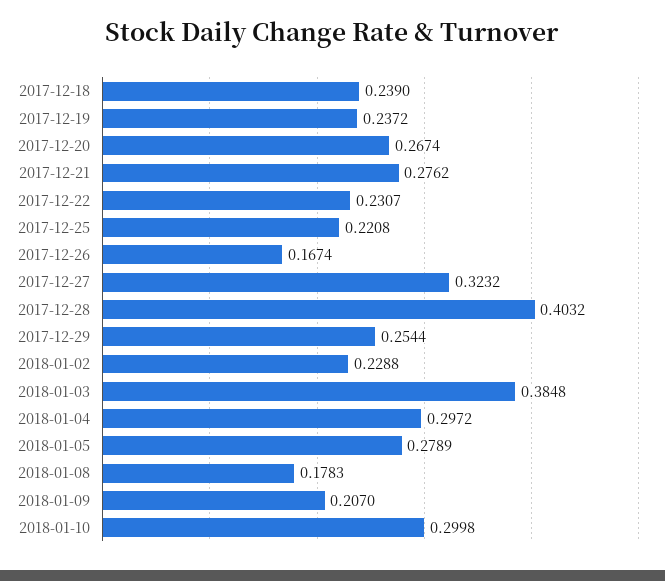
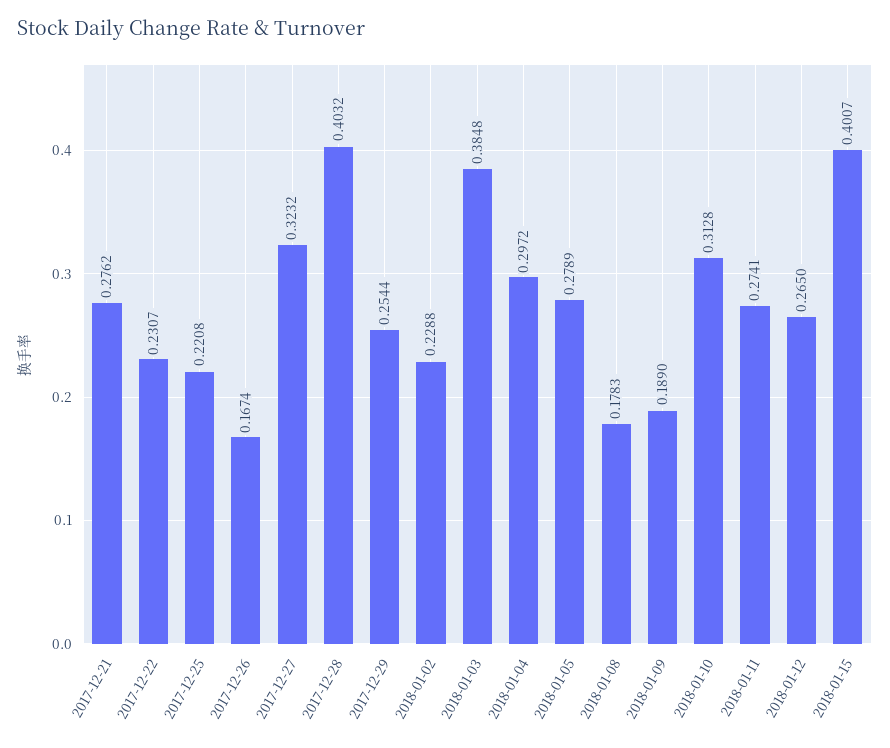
2017-12-18: 0.239 -> none
2017-12-19: 0.2372 -> none
2017-12-20: 0.2674 -> none
2018-01-09: 0.207 -> 0.189
2018-01-10: 0.2998 -> 0.3128
2018-01-11: none -> 0.2741
2018-01-12: none -> 0.265
2018-01-15: none -> 0.4007

